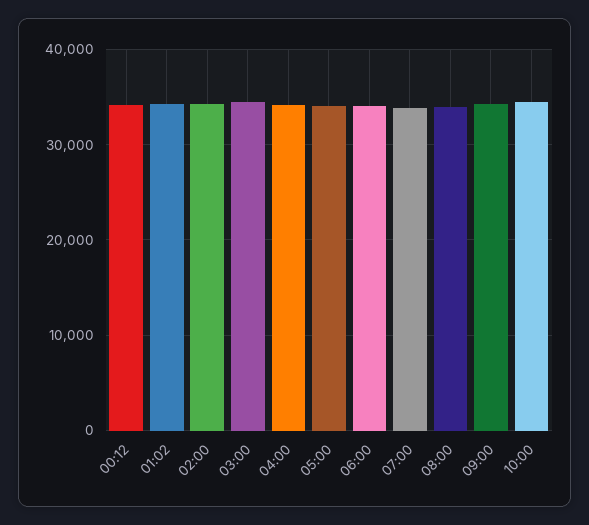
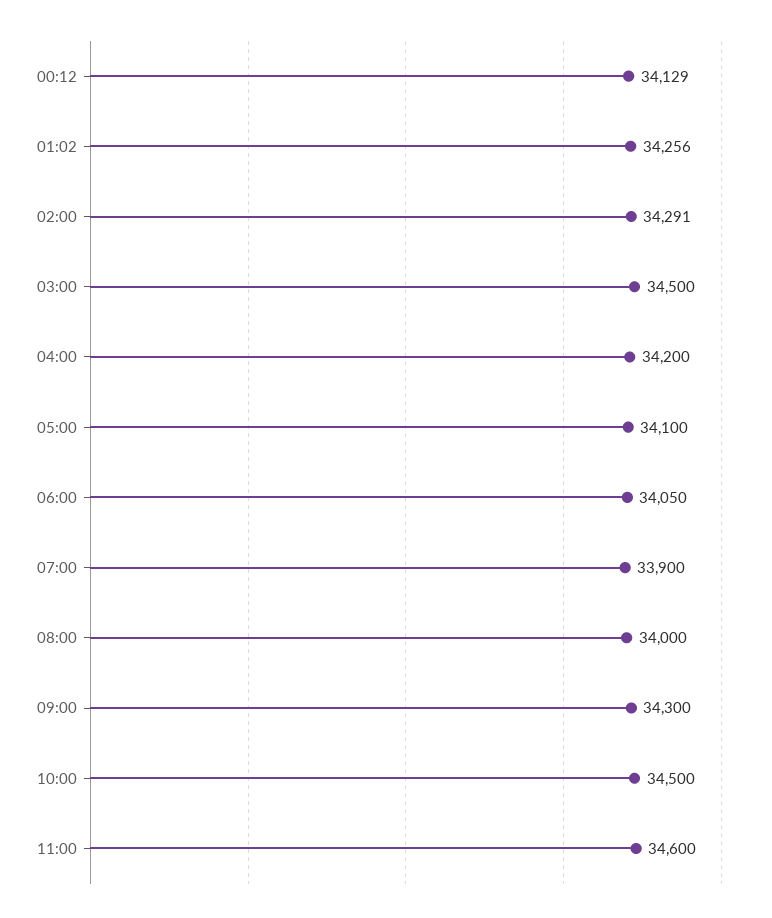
11:00: none -> 34600

